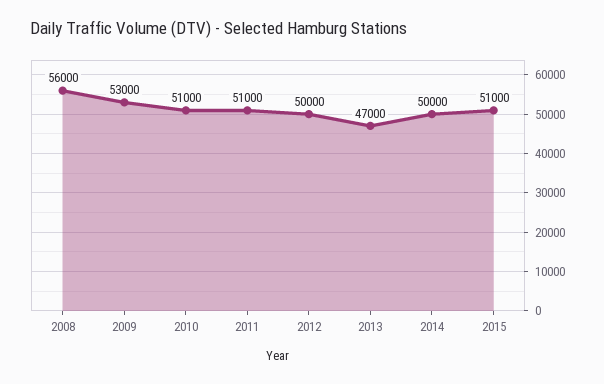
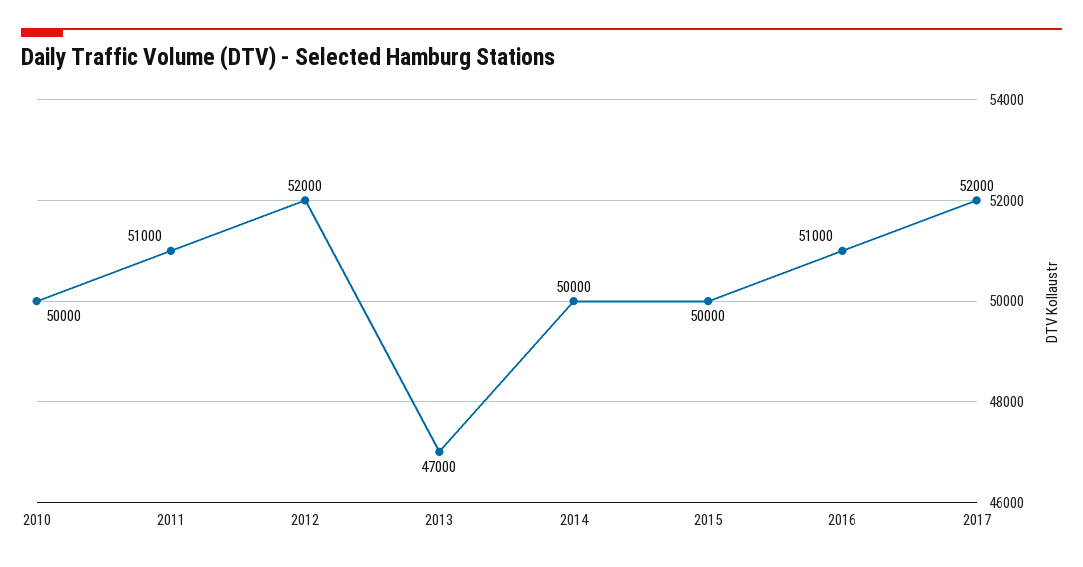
2008: 56000 -> none
2009: 53000 -> none
2010: 51000 -> 50000
2012: 50000 -> 52000
2015: 51000 -> 50000
2016: none -> 51000
2017: none -> 52000

